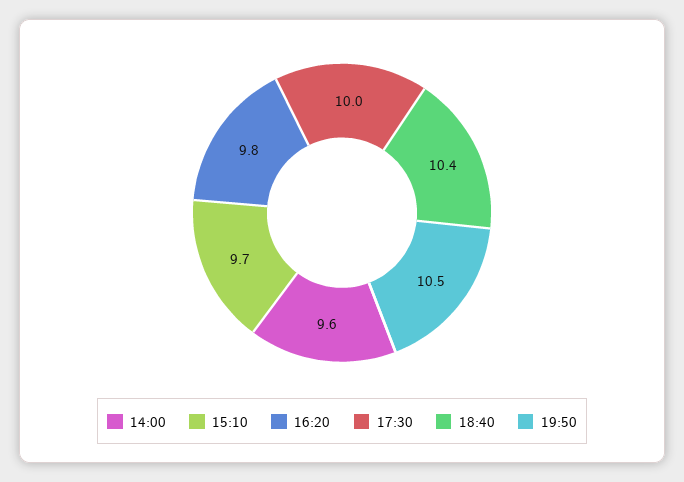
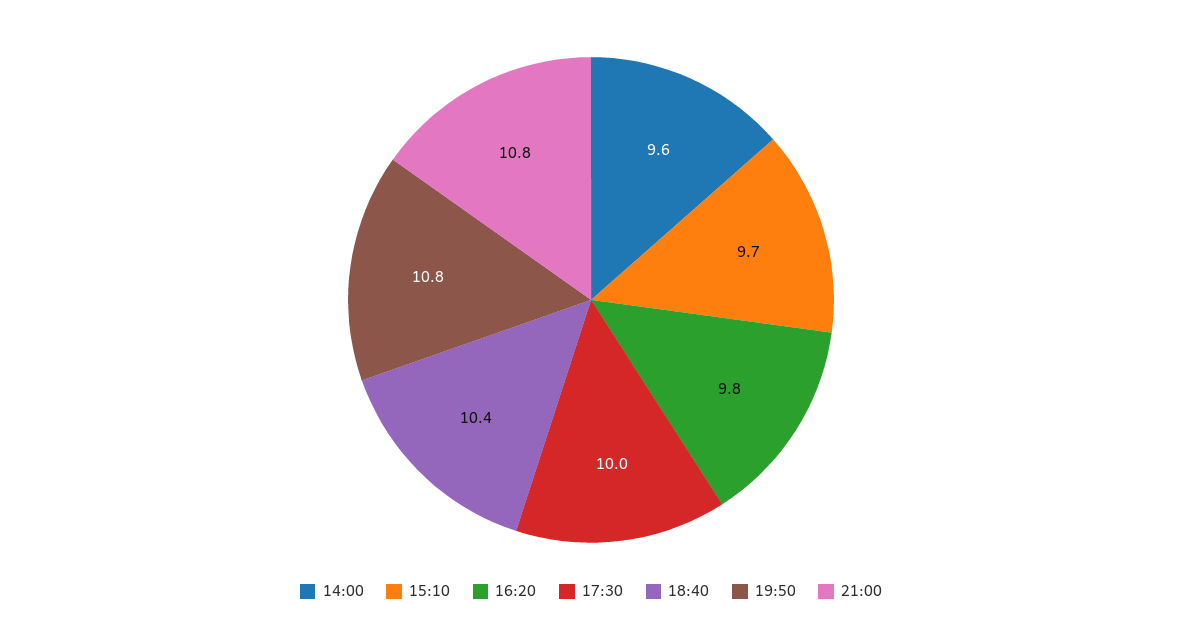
19:50: 10.5 -> 10.8
21:00: none -> 10.8

